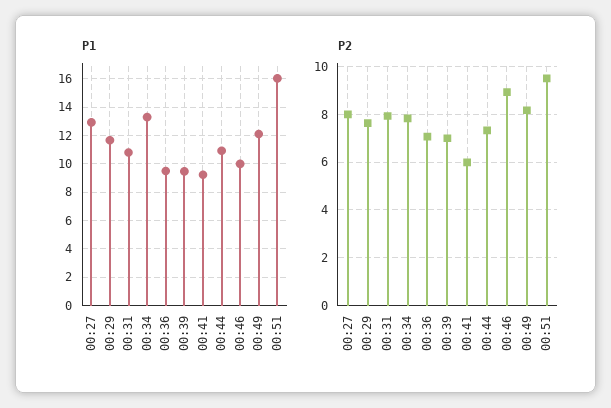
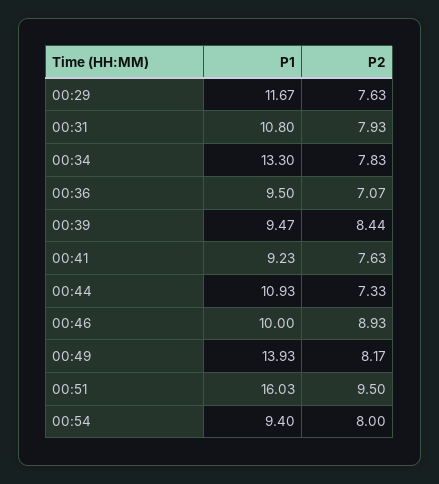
P1, 00:27: 13 -> none
P1, 00:49: 12 -> 13.93
P2, 00:27: 8 -> none
P2, 00:39: 7 -> 8.44
P2, 00:41: 6 -> 7.63
P1, 00:54: none -> 9.4
P2, 00:54: none -> 8

